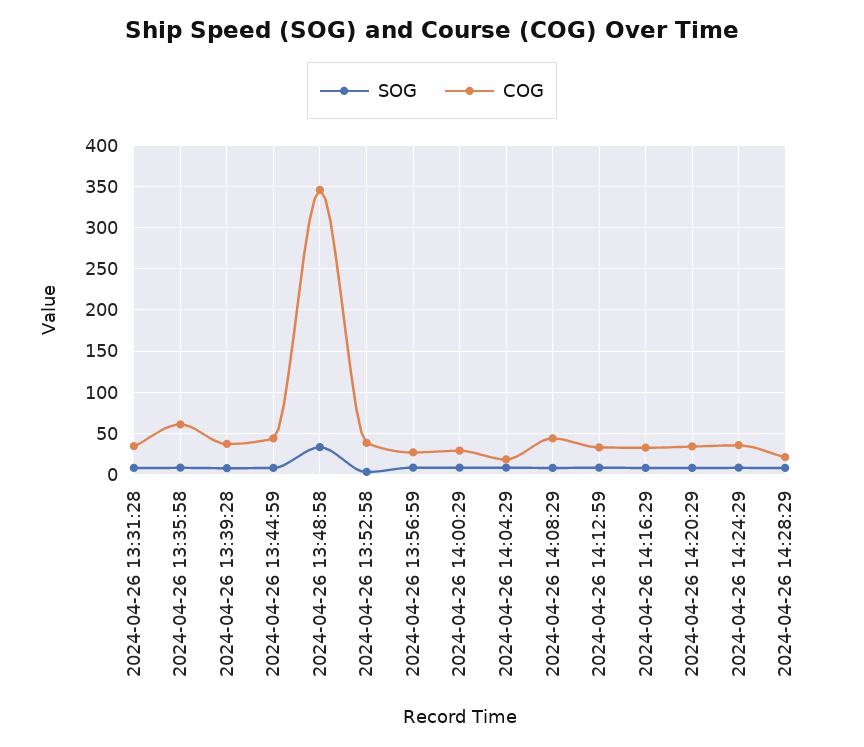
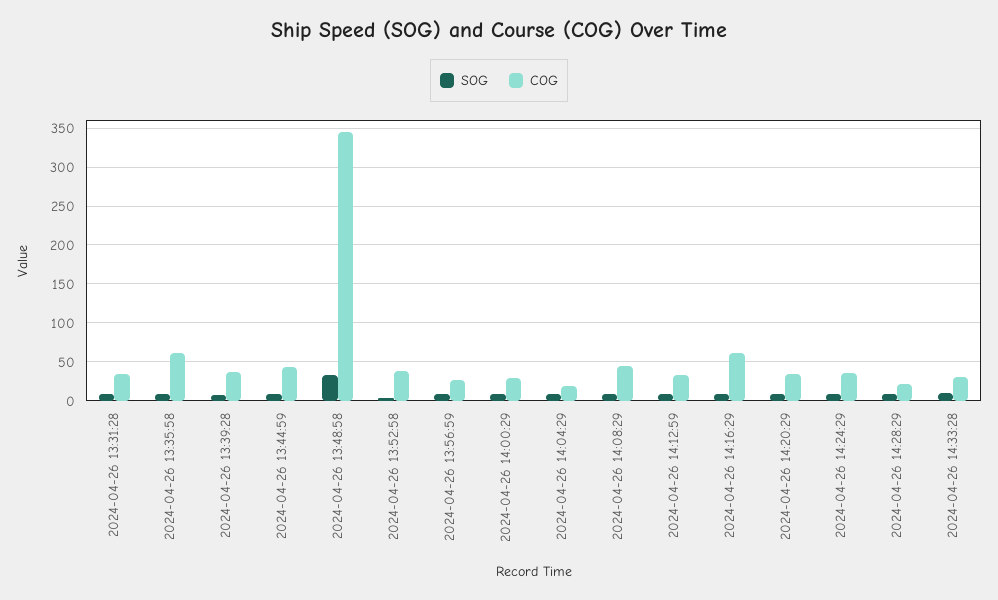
COG, 2024-04-26 14:16:29: 30 -> 60
SOG, 2024-04-26 14:33:28: none -> 10
COG, 2024-04-26 14:33:28: none -> 30

